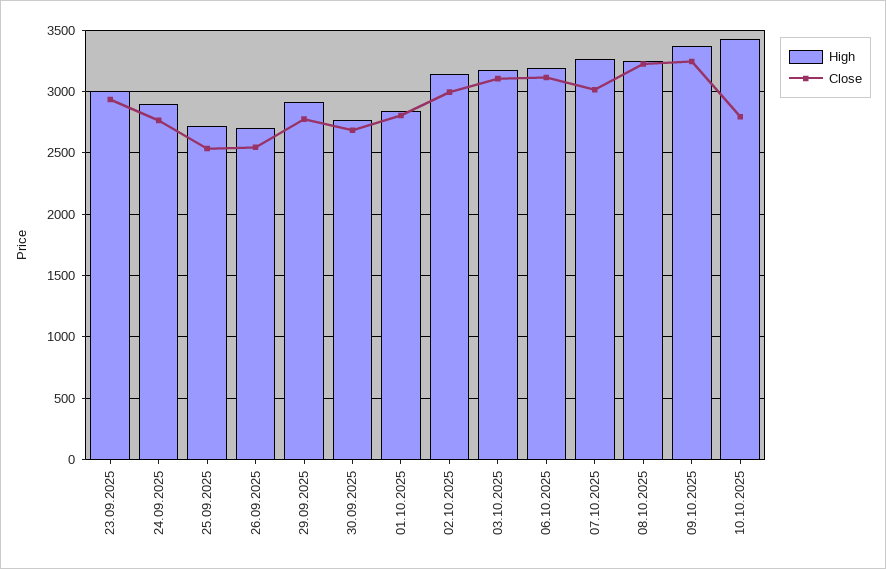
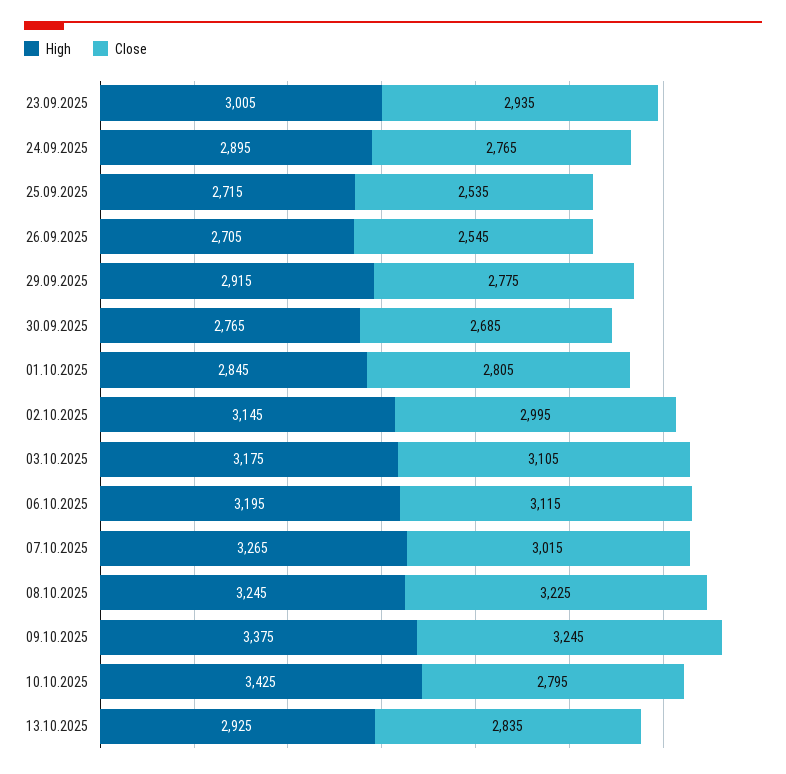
High, 13.10.2025: none -> 2925
Close, 13.10.2025: none -> 2835

